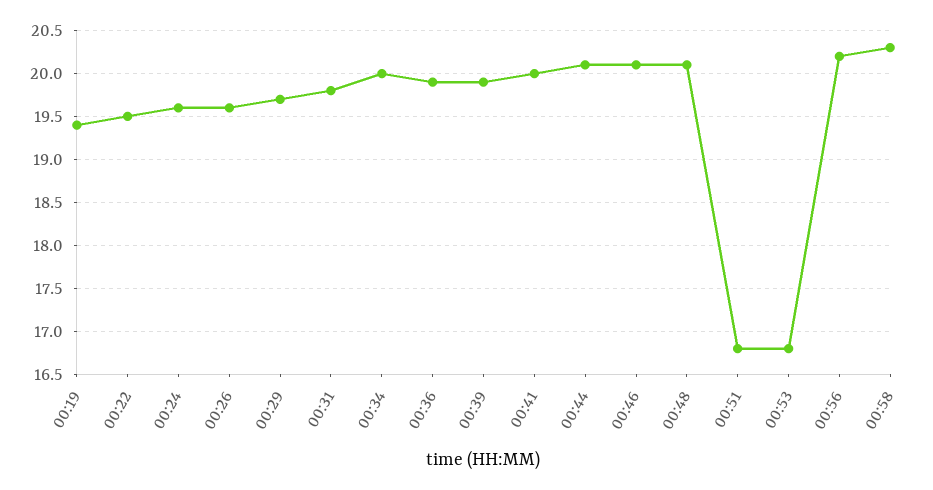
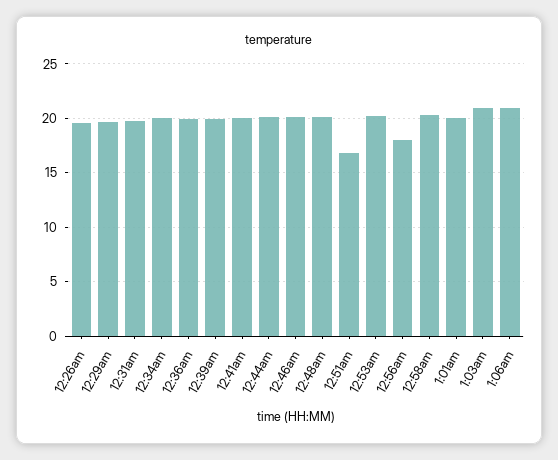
00:19: 19.4 -> none
00:22: 19.5 -> none
00:24: 19.6 -> none
00:53: 16.8 -> 20
00:56: 20.2 -> 18
1:01am: none -> 20
1:03am: none -> 21
1:06am: none -> 21

